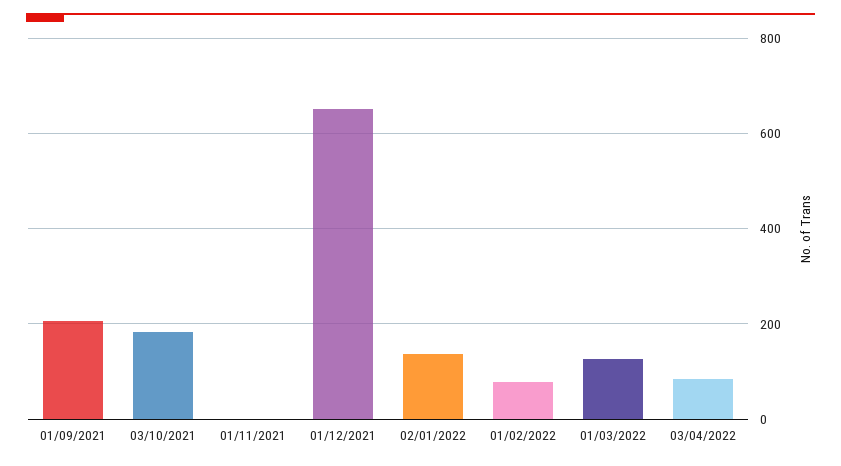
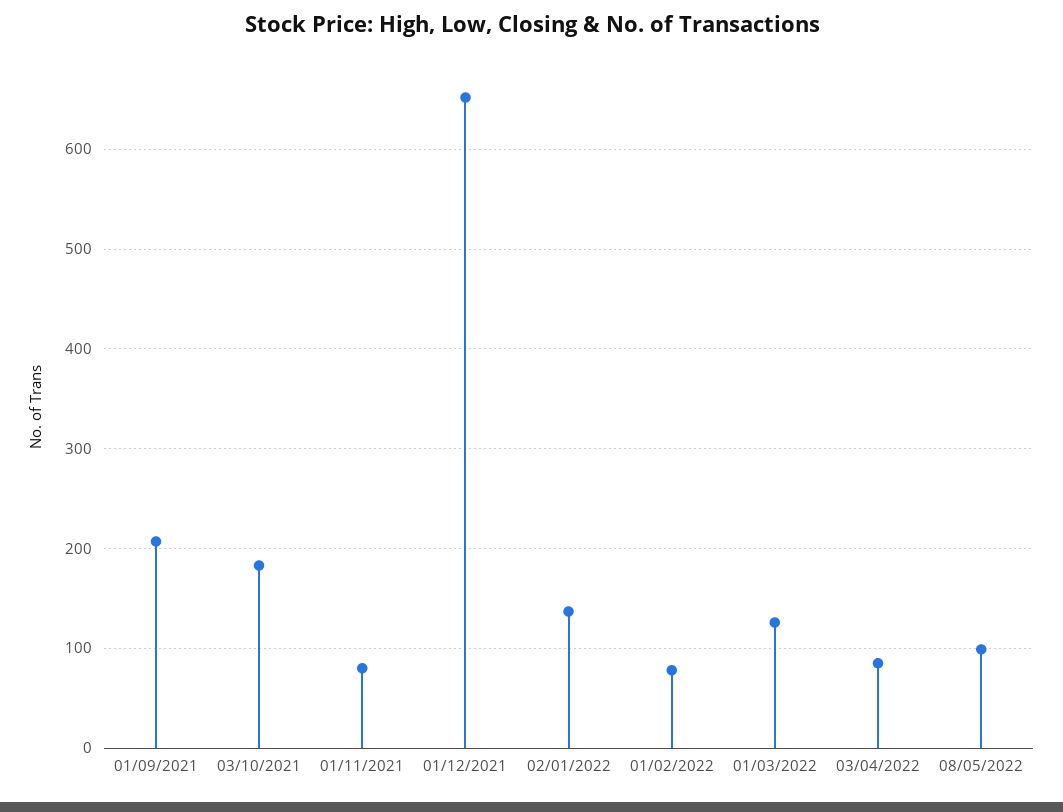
01/11/2021: 0 -> 80
08/05/2022: none -> 100

